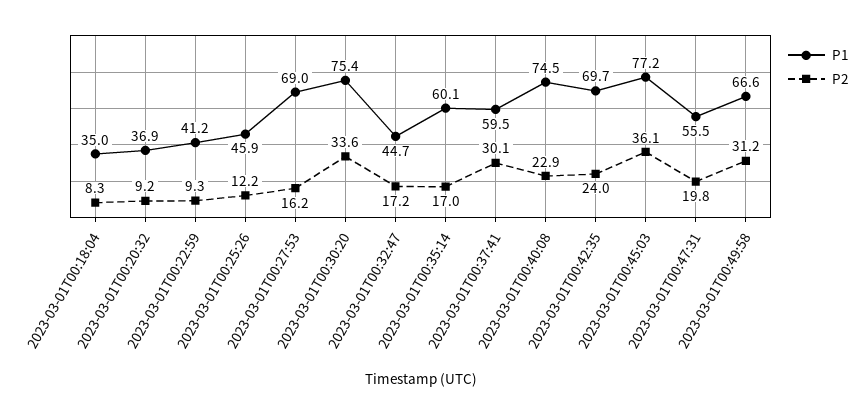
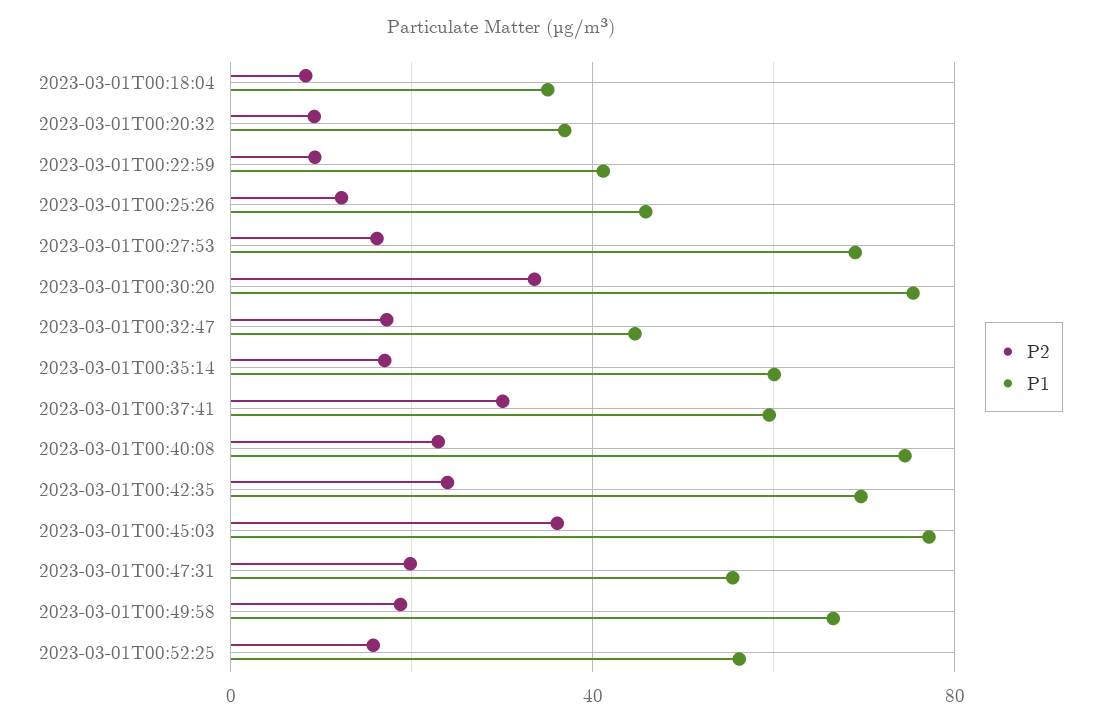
P2, 2023-03-01T00:49:58: 31.2 -> 20
P2, 2023-03-01T00:52:25: none -> 15
P1, 2023-03-01T00:52:25: none -> 55

